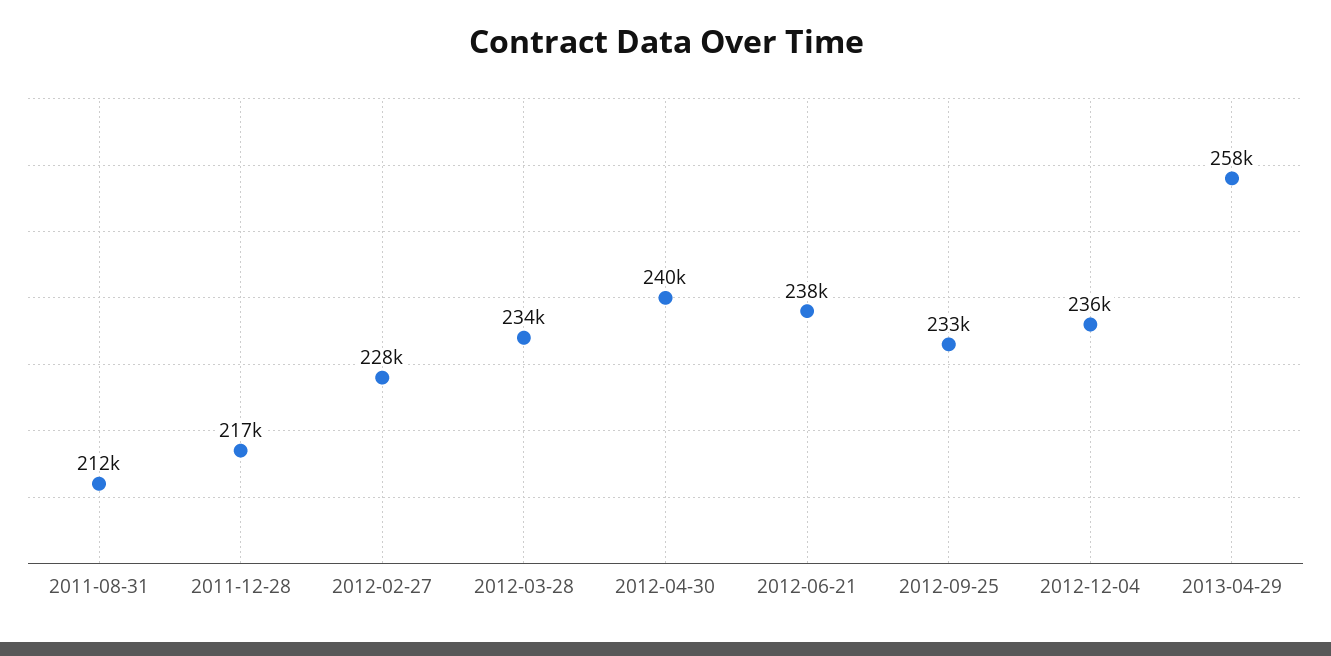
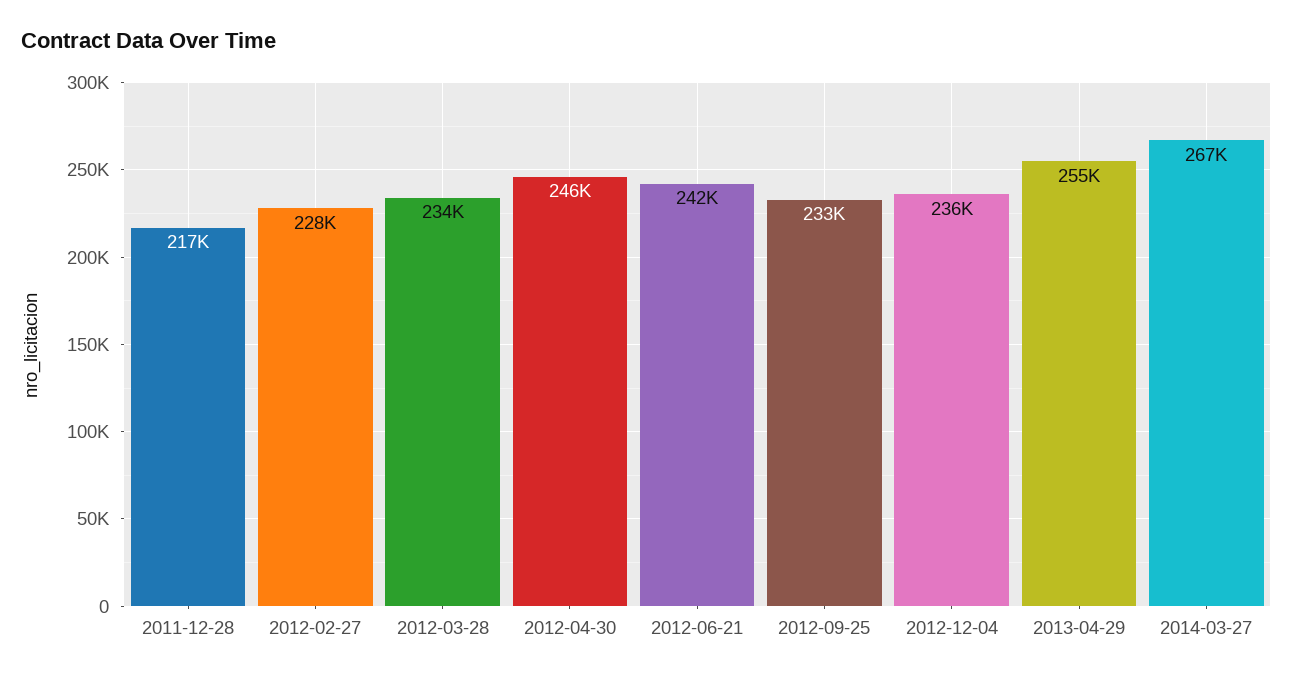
2011-08-31: 212000 -> none
2012-04-30: 240000 -> 246000
2012-06-21: 238000 -> 242000
2013-04-29: 258000 -> 255000
2014-03-27: none -> 267000

